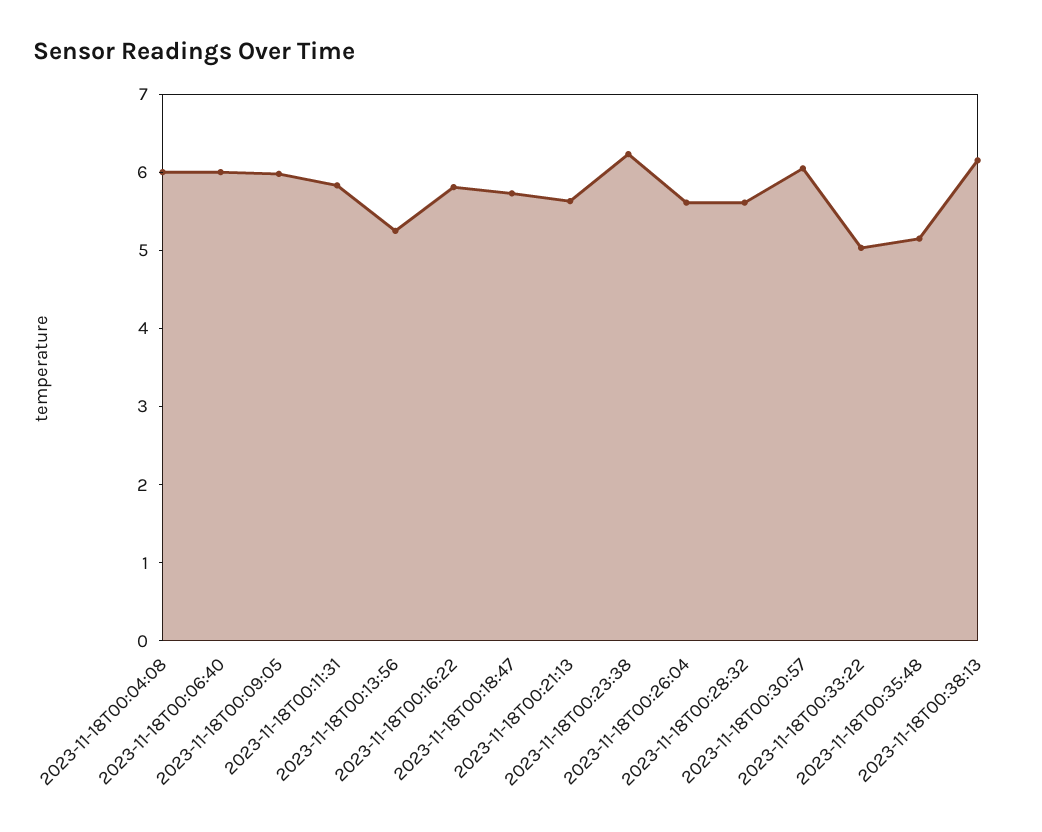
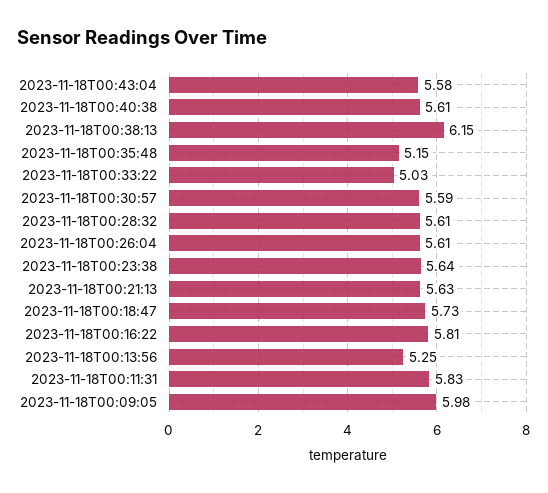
2023-11-18T00:04:08: 6 -> none
2023-11-18T00:06:40: 6 -> none
2023-11-18T00:23:38: 6.2 -> 5.64
2023-11-18T00:30:57: 6 -> 5.59
2023-11-18T00:43:04: none -> 5.58
2023-11-18T00:40:38: none -> 5.61

